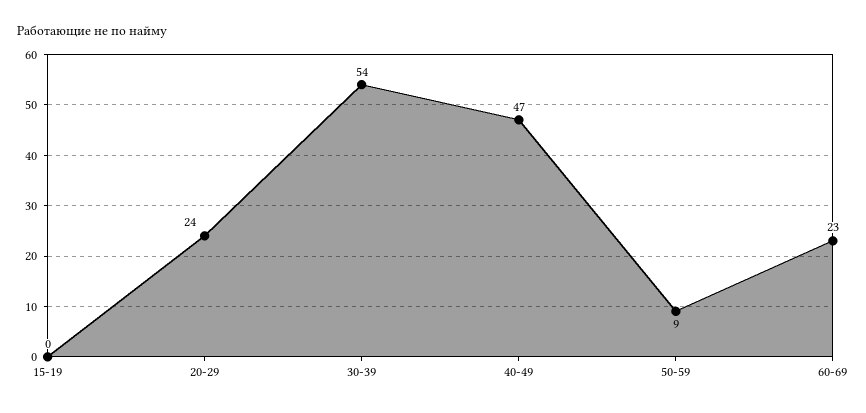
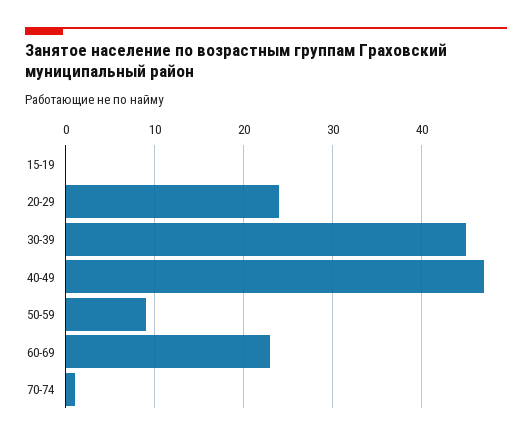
30-39: 54 -> 45
70-74: none -> 1

